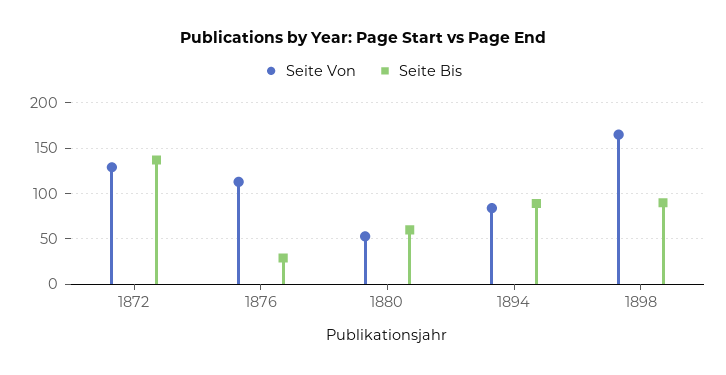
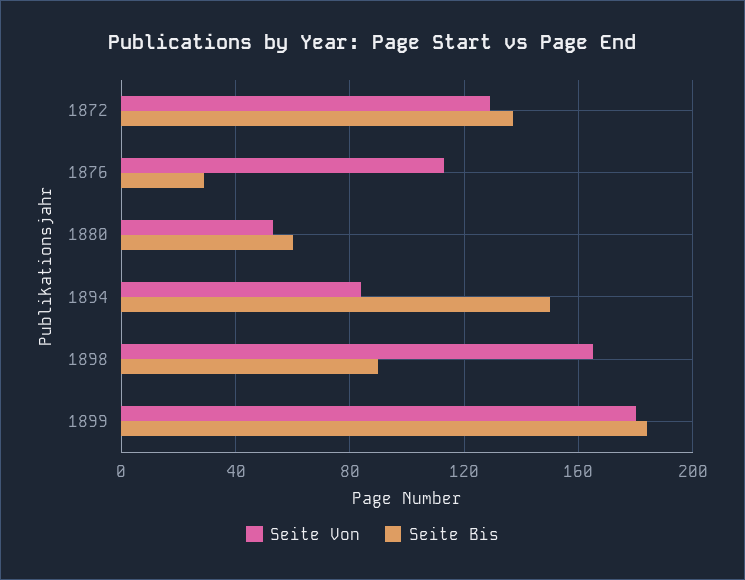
Seite Bis, 1894: 90 -> 150
Seite Von, 1899: none -> 180
Seite Bis, 1899: none -> 185

